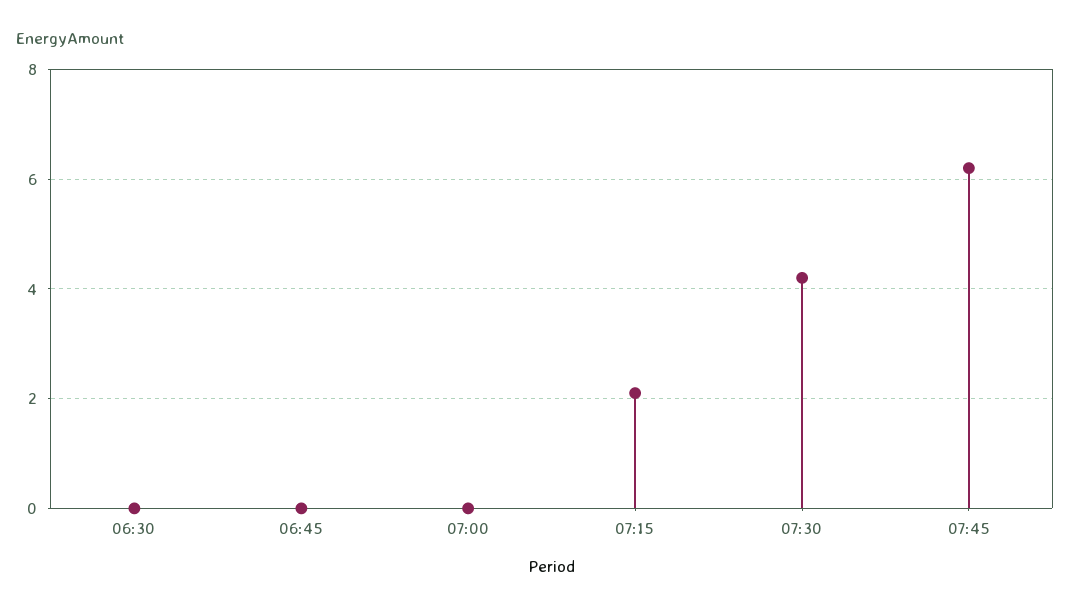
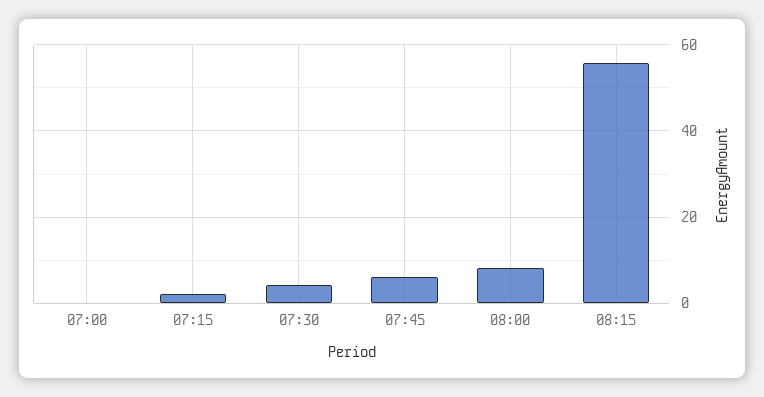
06:30: 0 -> none
06:45: 0 -> none
08:00: none -> 8
08:15: none -> 56

